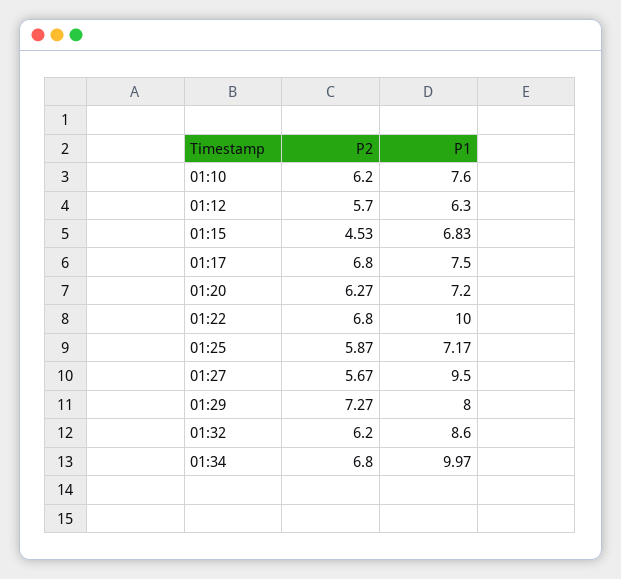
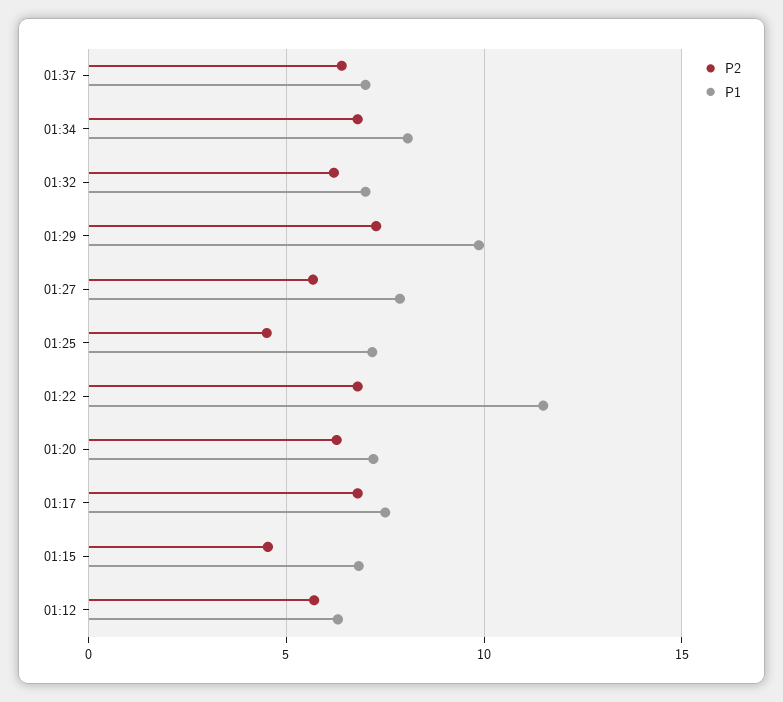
P2, 01:10: 6.2 -> none
P1, 01:10: 7.6 -> none
P1, 01:22: 10 -> 11.5
P2, 01:25: 5.87 -> 4.5
P1, 01:27: 9.5 -> 8
P1, 01:29: 8 -> 10
P1, 01:32: 8.6 -> 7
P1, 01:34: 9.97 -> 8
P2, 01:37: none -> 6.5
P1, 01:37: none -> 7

